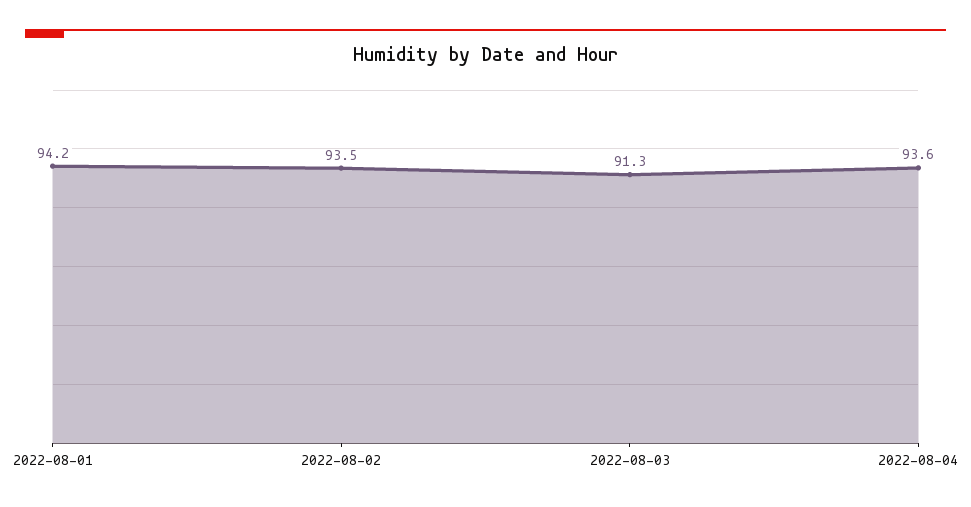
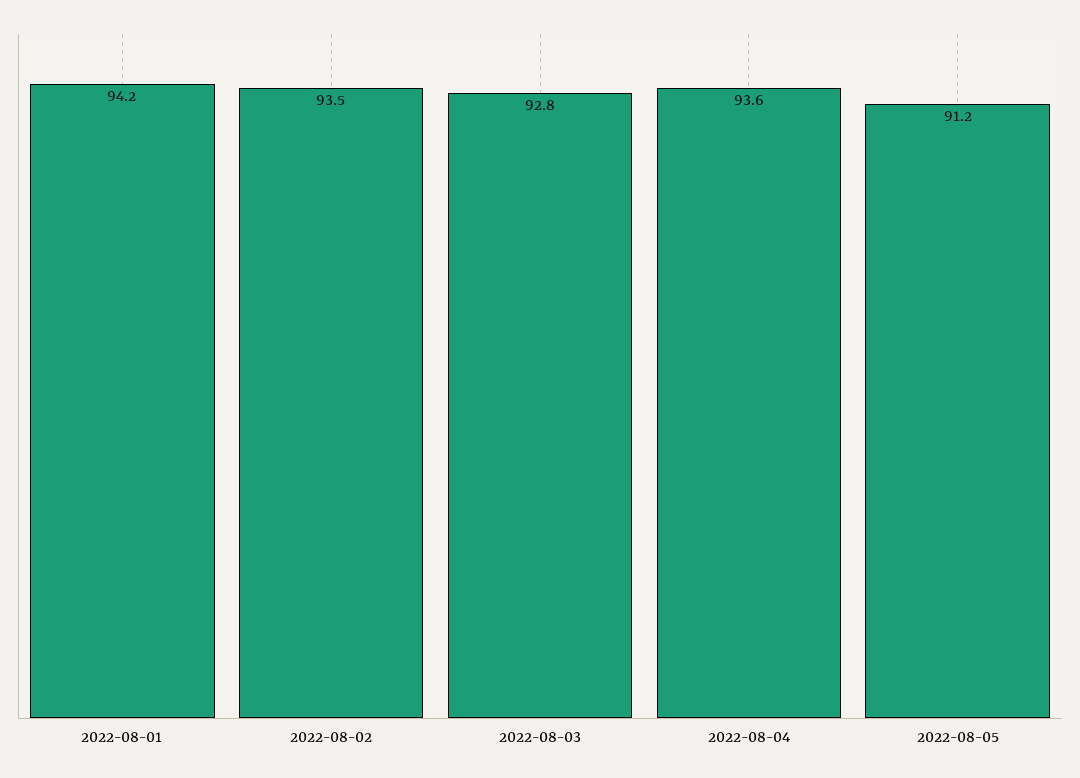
2022-08-03: 91.3 -> 92.8
2022-08-05: none -> 91.2

